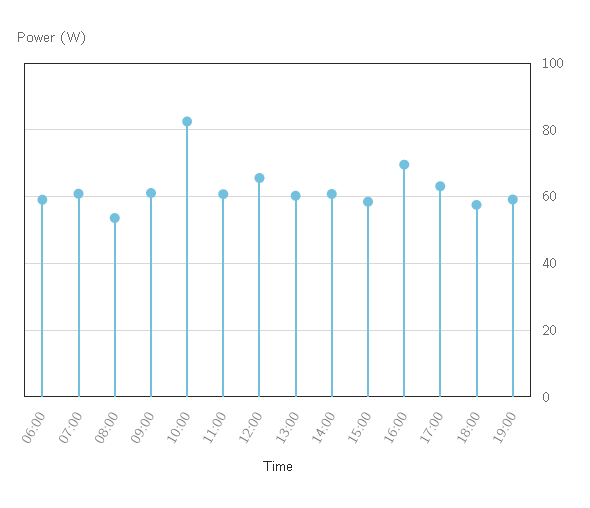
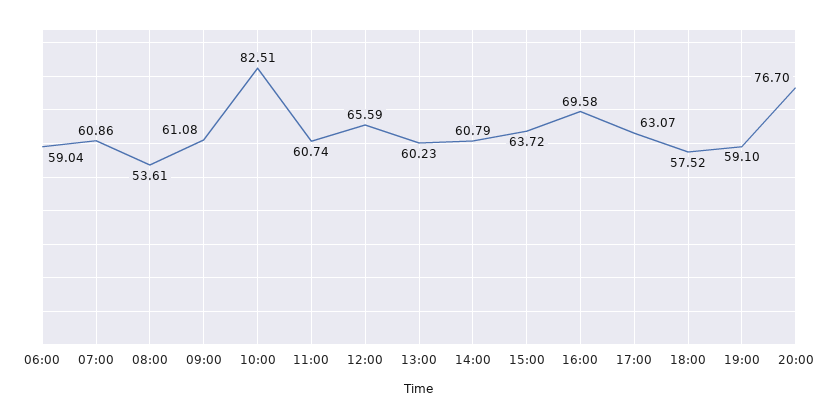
15:00: 58 -> 63.72
20:00: none -> 76.7

